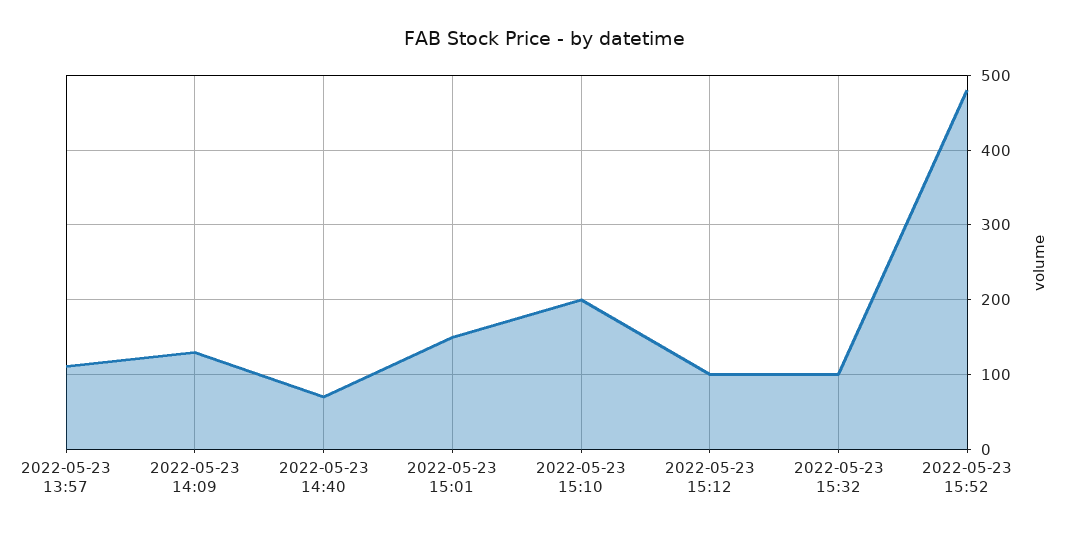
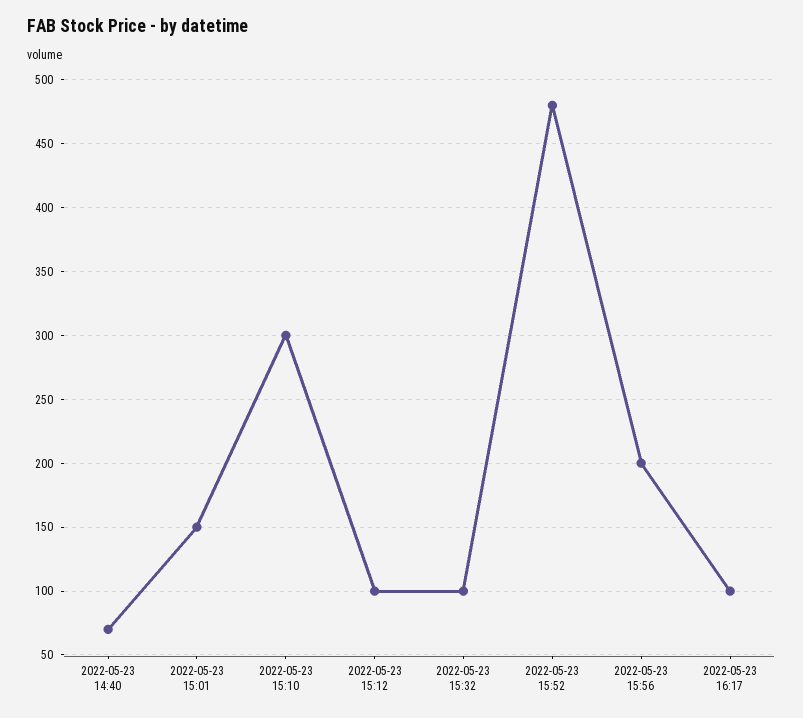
2022-05-23 13:57: 110 -> none
2022-05-23 14:09: 130 -> none
2022-05-23 15:10: 200 -> 300
2022-05-23 15:56: none -> 200
2022-05-23 16:17: none -> 100

